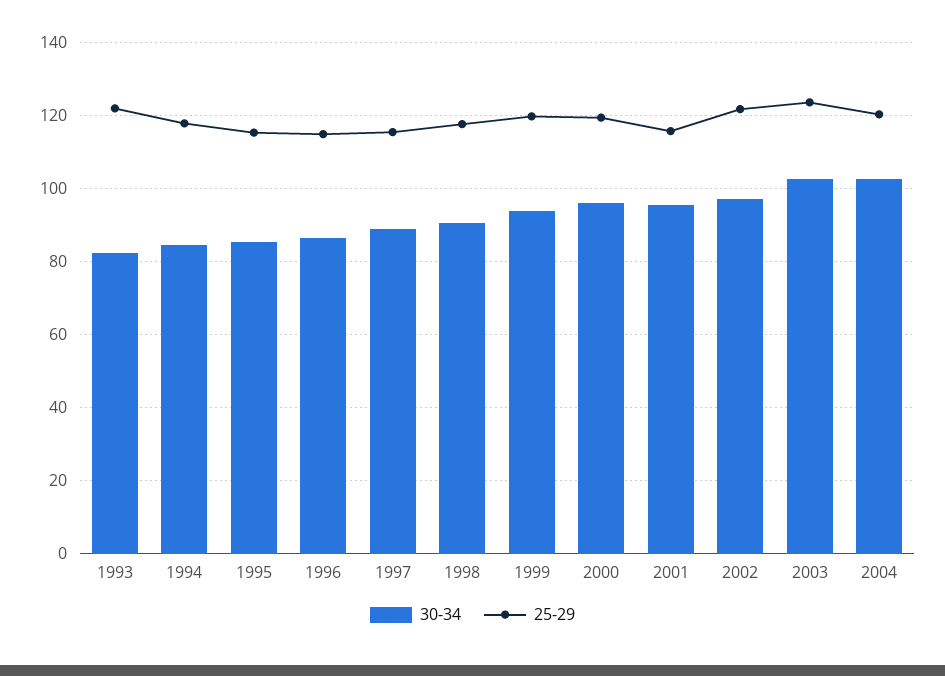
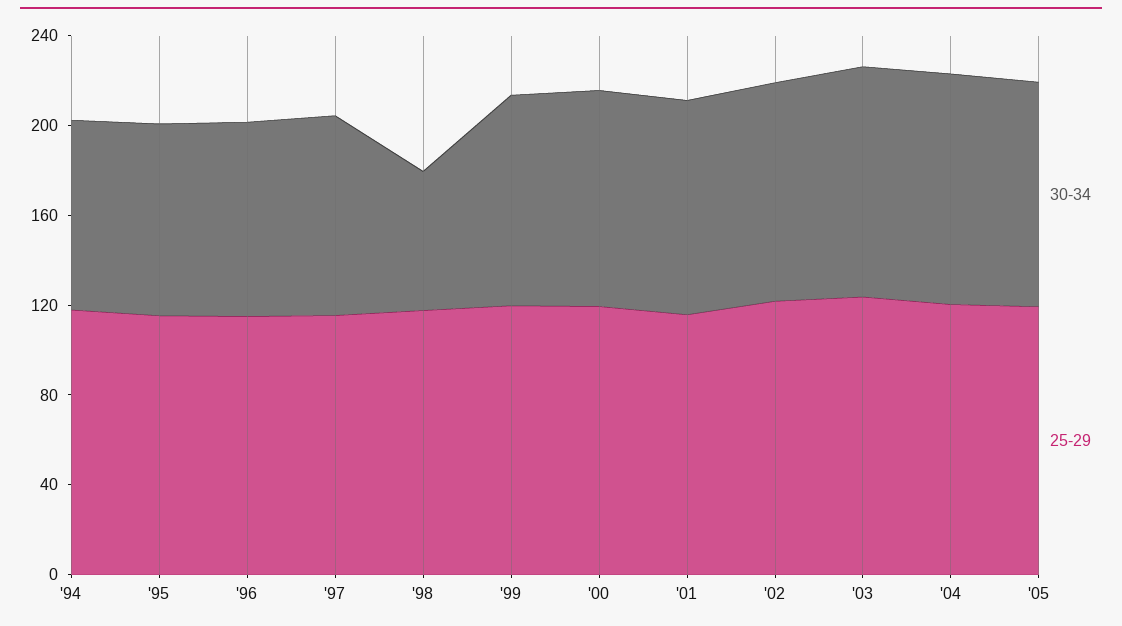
30-34, 1993: 82 -> none
25-29, 1993: 122 -> none
30-34, 1998: 90 -> 60
30-34, '05: none -> 100
25-29, '05: none -> 120

